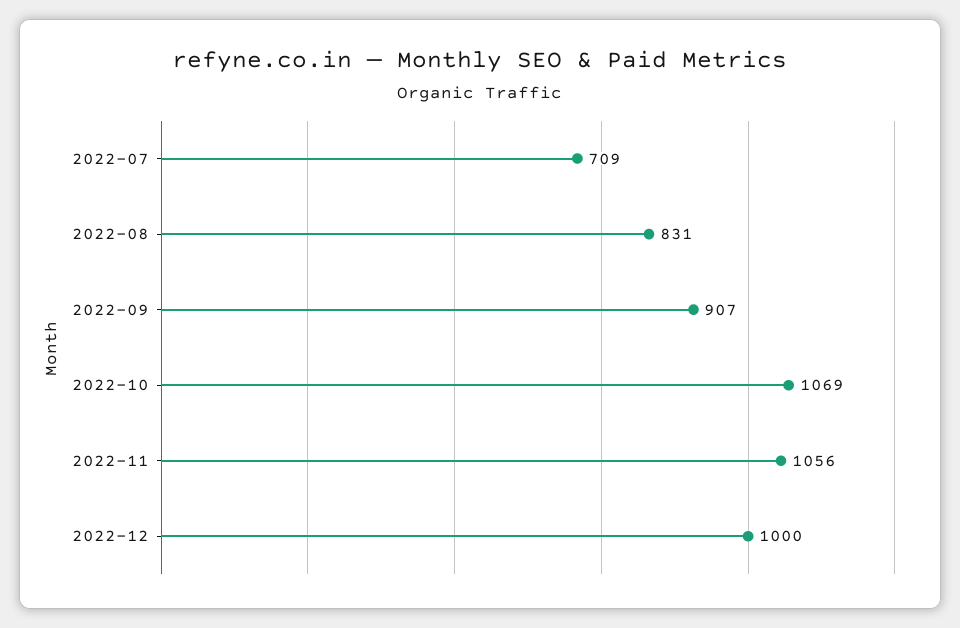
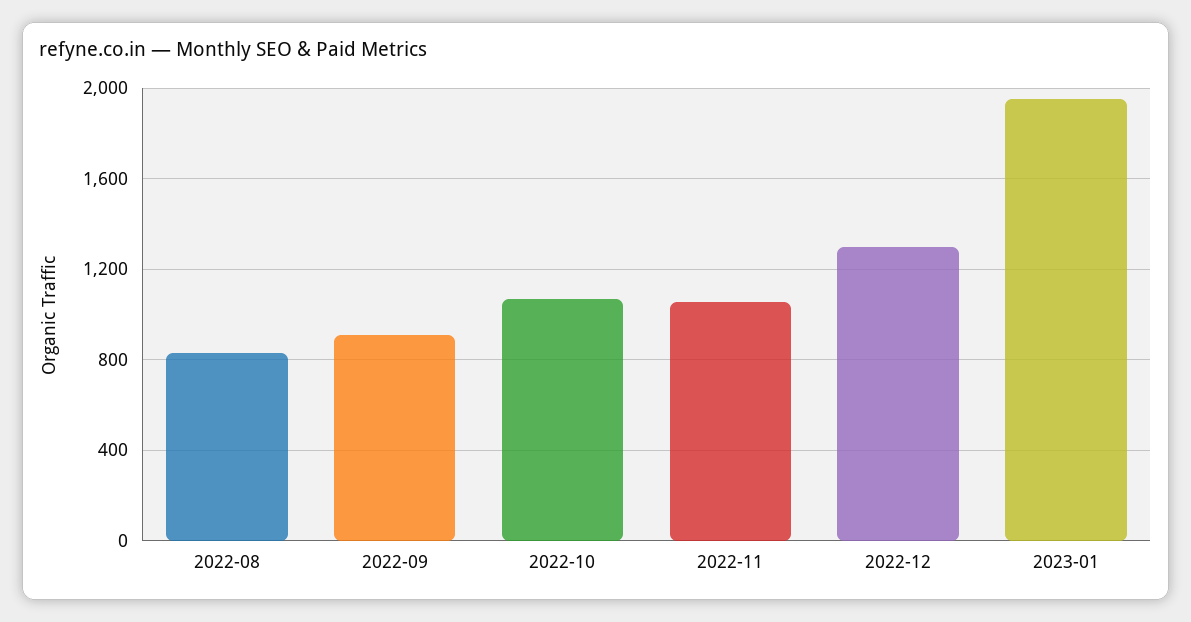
2022-07: 709 -> none
2022-12: 1000 -> 1300
2023-01: none -> 1950

